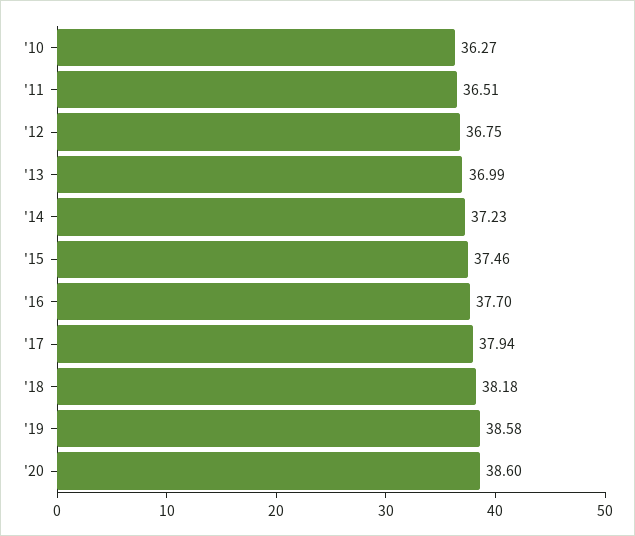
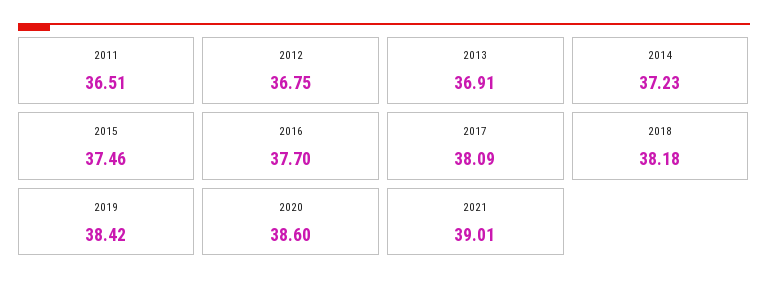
'10: 36.27 -> none
'13: 36.99 -> 36.91
'17: 37.94 -> 38.09
'19: 38.58 -> 38.42
2021: none -> 39.01

